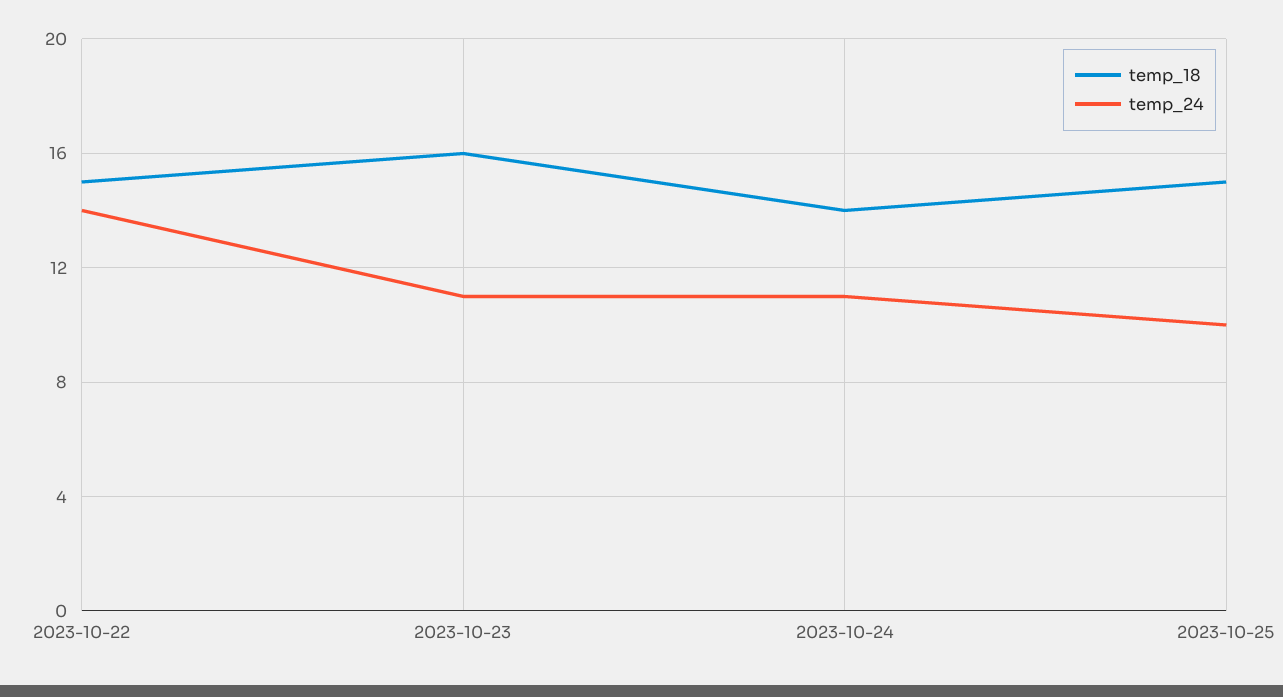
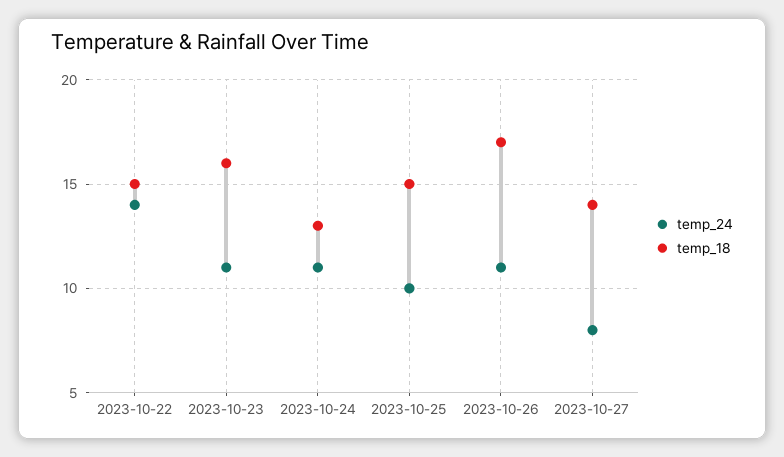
temp_18, 2023-10-24: 14 -> 13
temp_24, 2023-10-26: none -> 11
temp_18, 2023-10-26: none -> 17
temp_24, 2023-10-27: none -> 8
temp_18, 2023-10-27: none -> 14

